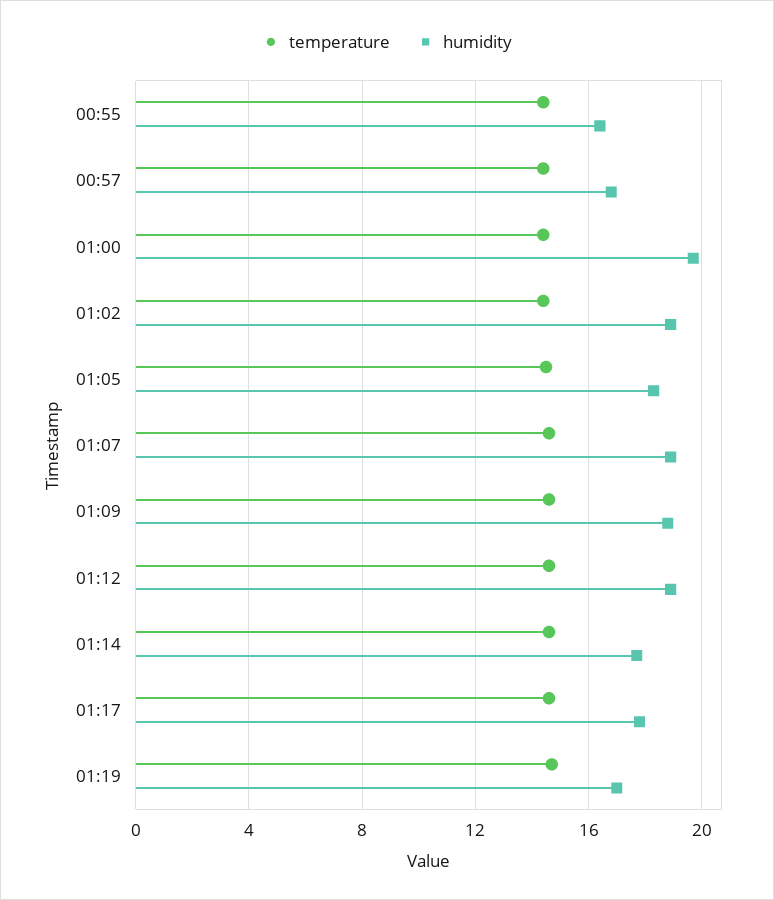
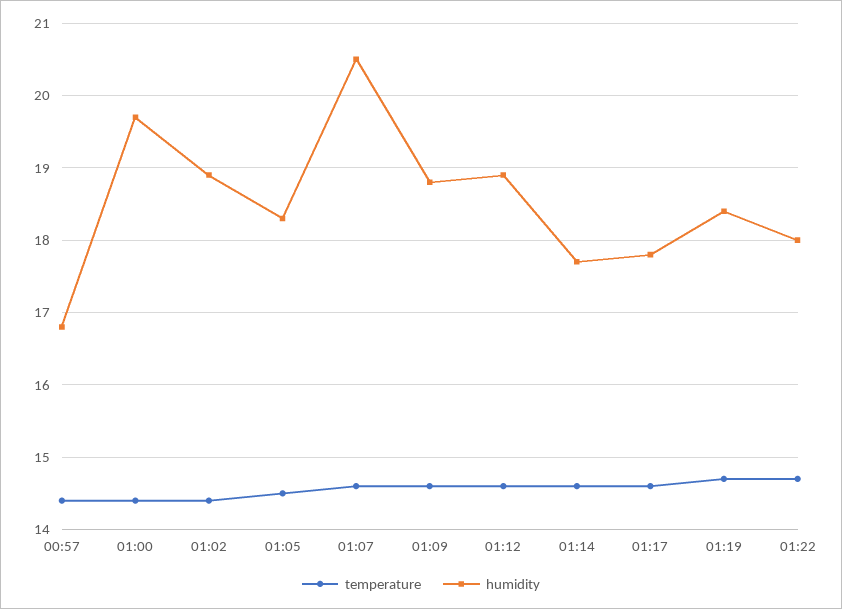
temperature, 00:55: 14.5 -> none
humidity, 00:55: 16.5 -> none
humidity, 01:07: 19 -> 20.5
humidity, 01:19: 17 -> 18.4
temperature, 01:22: none -> 14.7
humidity, 01:22: none -> 18

